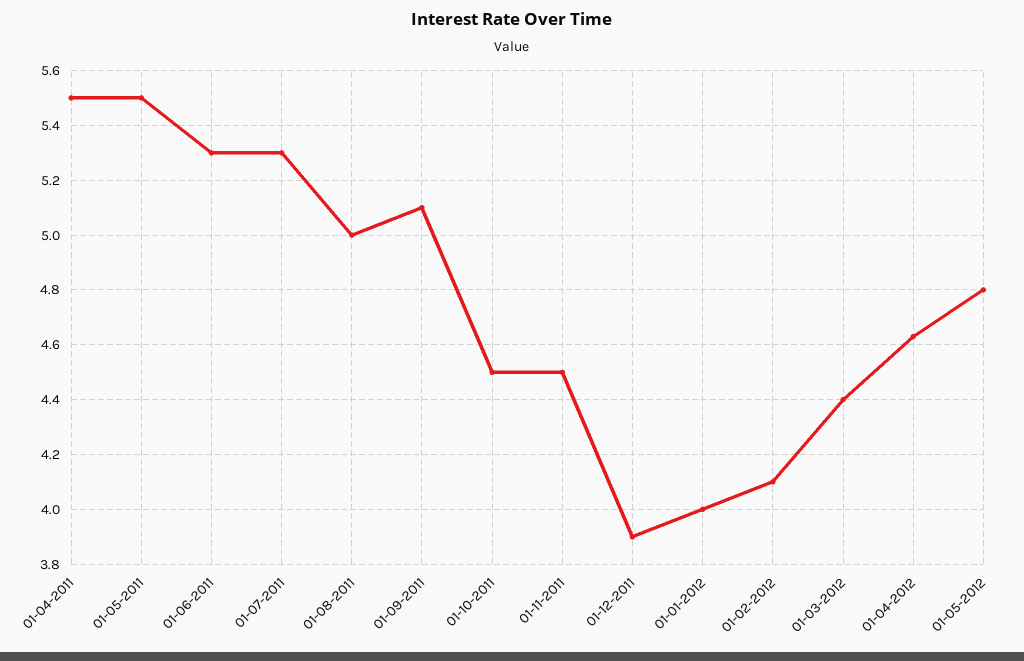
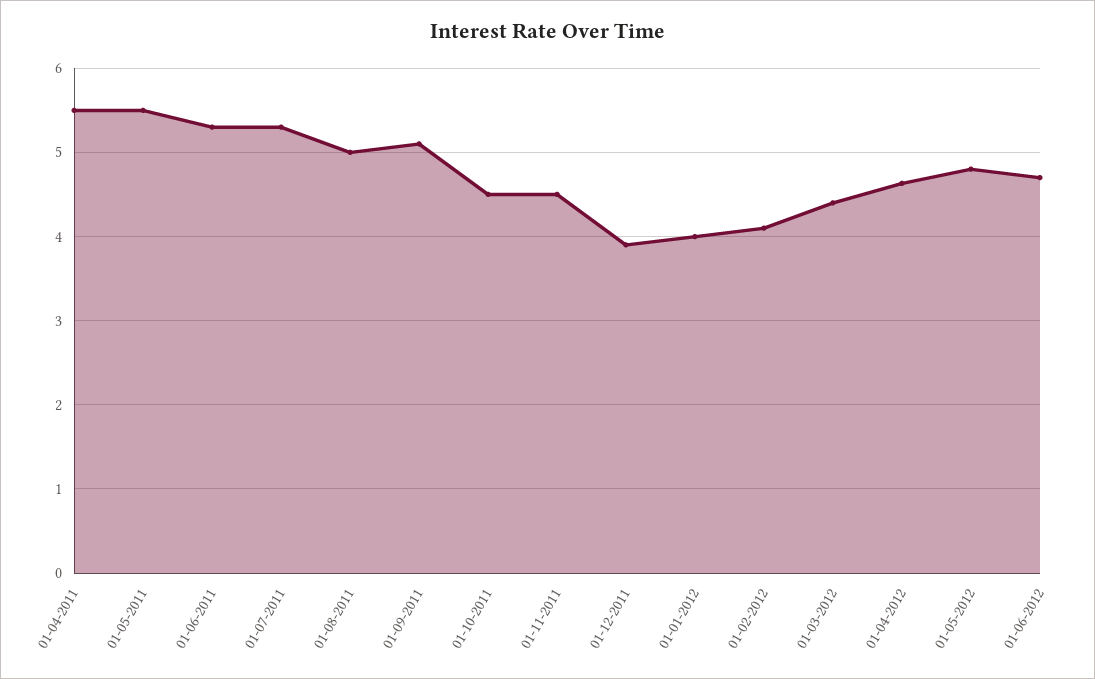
01-06-2012: none -> 4.7

